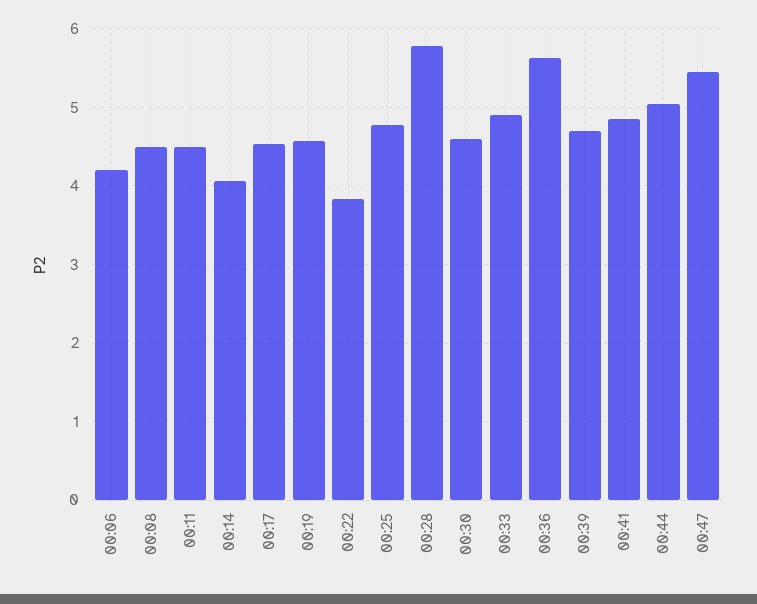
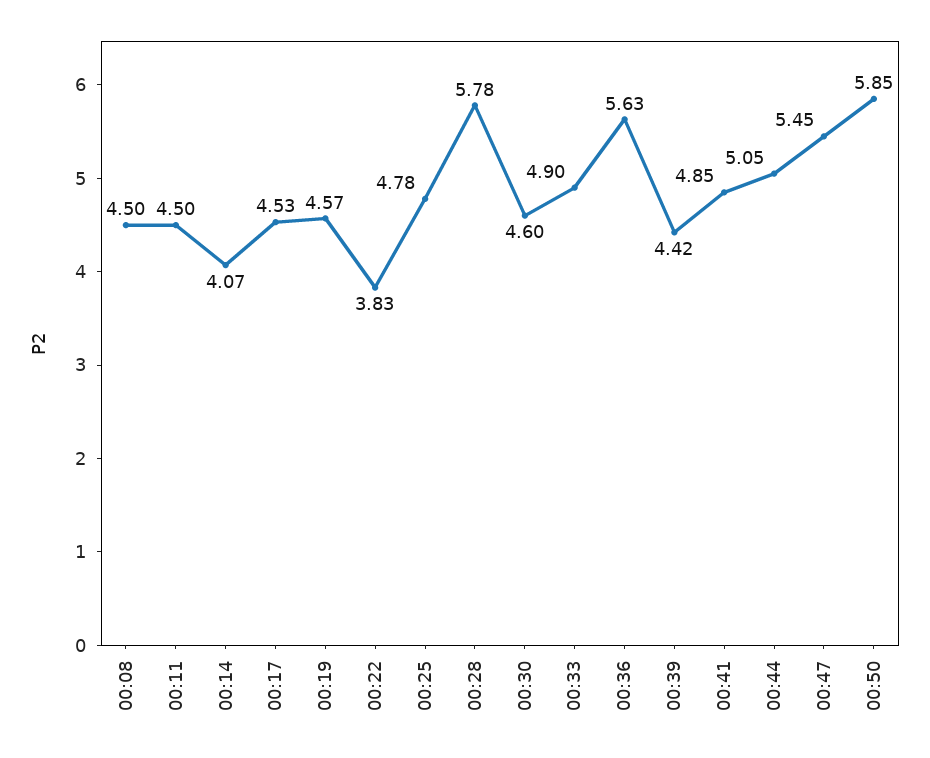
00:06: 4.2 -> none
00:39: 4.7 -> 4.42
00:50: none -> 5.85

